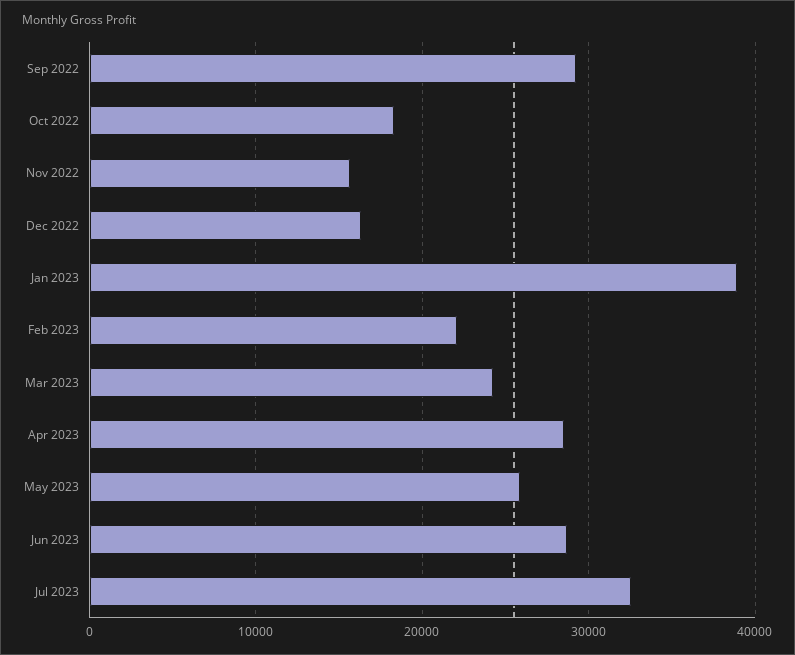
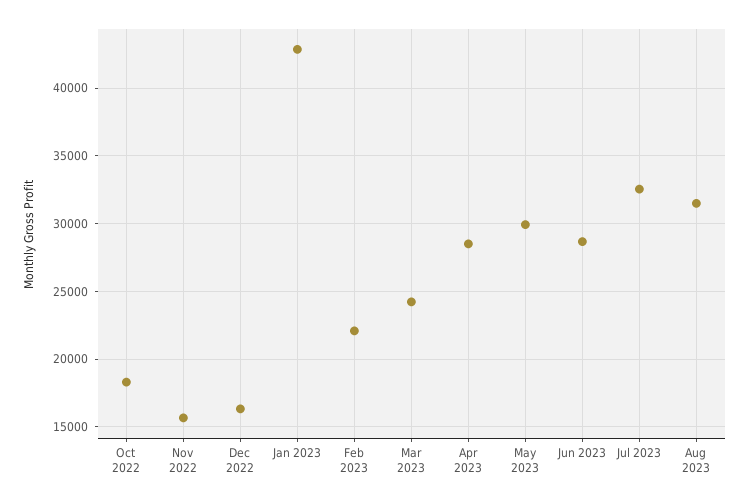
Sep 2022: 29000 -> none
Jan 2023: 39000 -> 43000
May 2023: 26000 -> 30000
Aug 2023: none -> 31500

